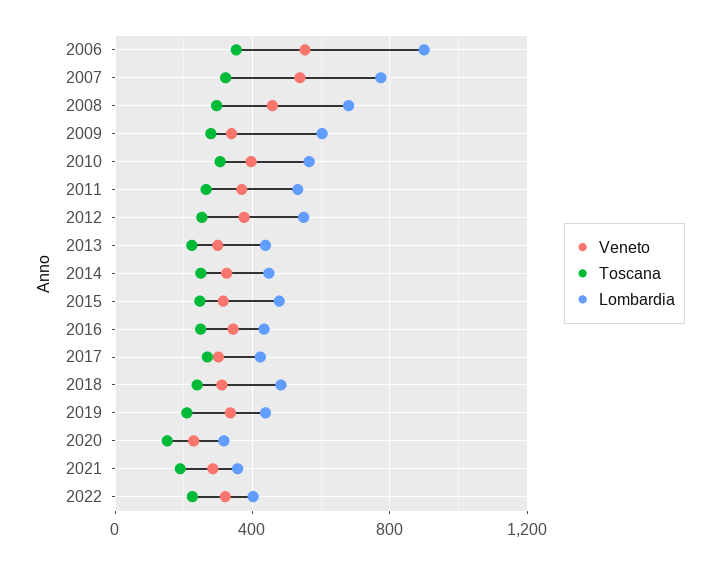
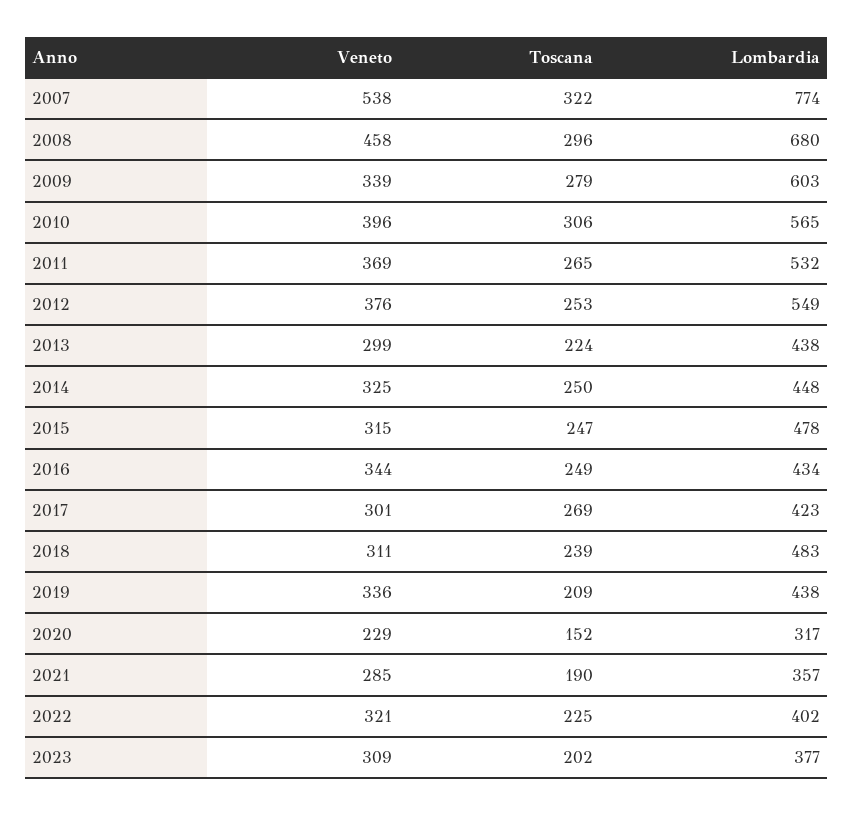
Veneto, 2006: 550 -> none
Toscana, 2006: 350 -> none
Lombardia, 2006: 900 -> none
Veneto, 2023: none -> 309
Toscana, 2023: none -> 202
Lombardia, 2023: none -> 377

